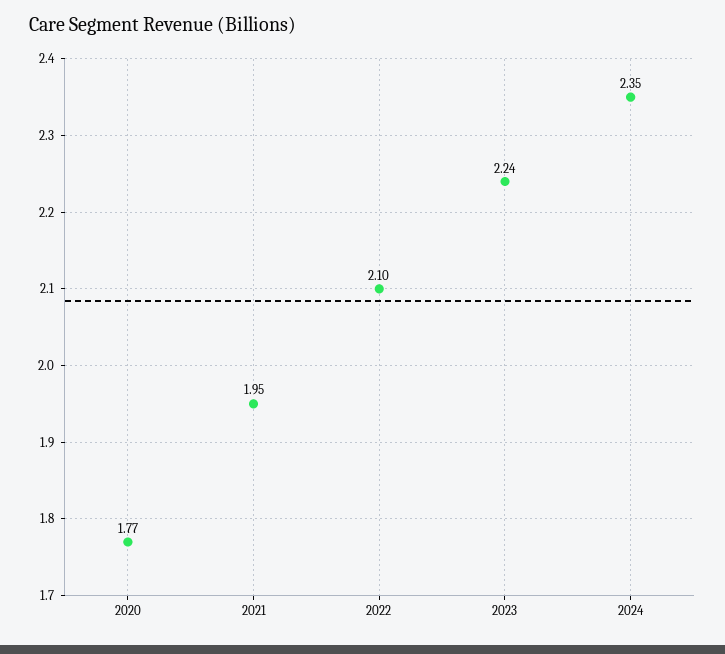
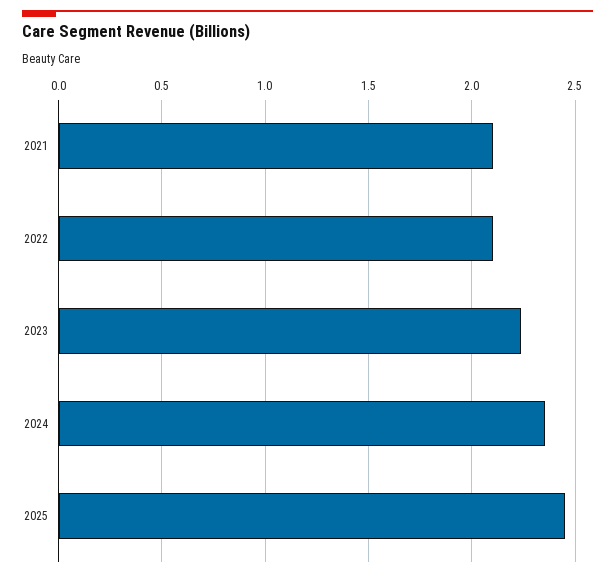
2020: 1.77 -> none
2021: 1.95 -> 2.1
2025: none -> 2.45

